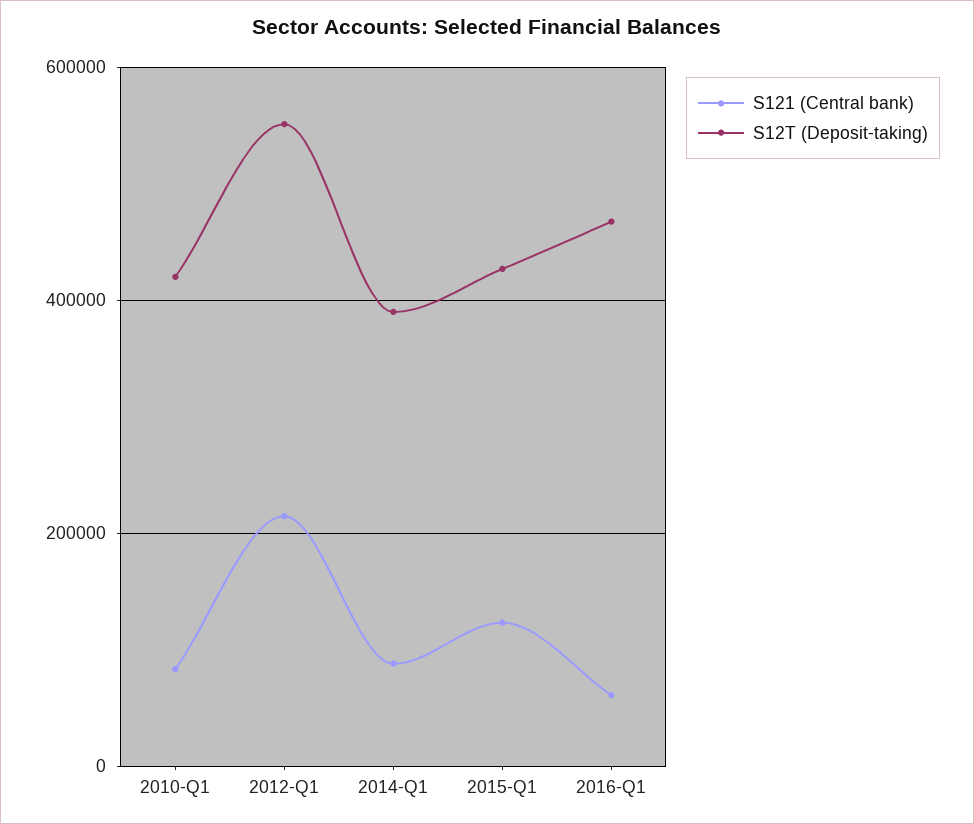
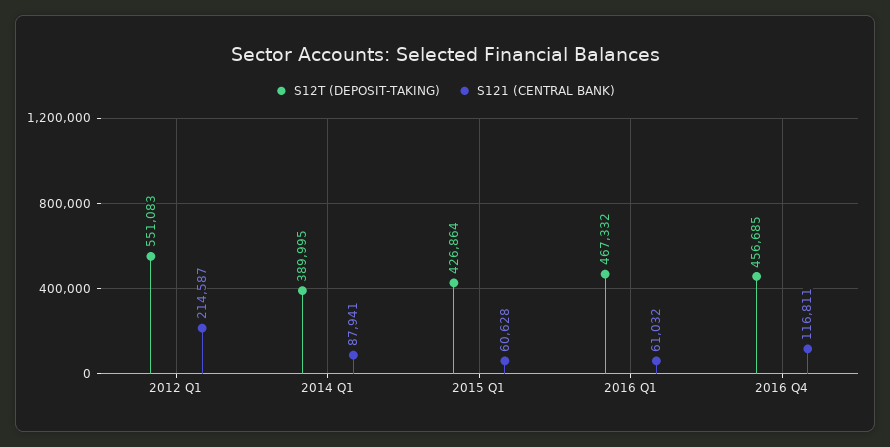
S121 (Central bank), 2010-Q1: 80000 -> none
S12T (Deposit-taking), 2010-Q1: 420000 -> none
S121 (Central bank), 2015-Q1: 120000 -> 60628
S12T (Deposit-taking), 2016 Q4: none -> 456685
S121 (Central bank), 2016 Q4: none -> 116811

